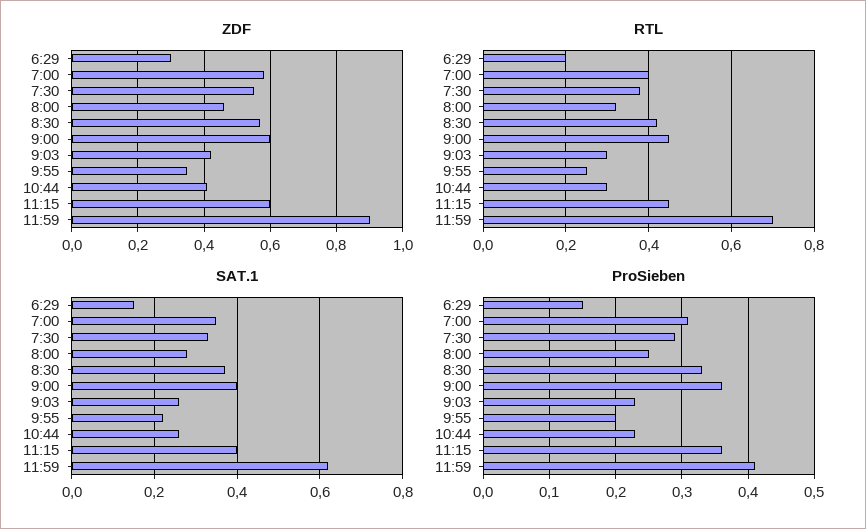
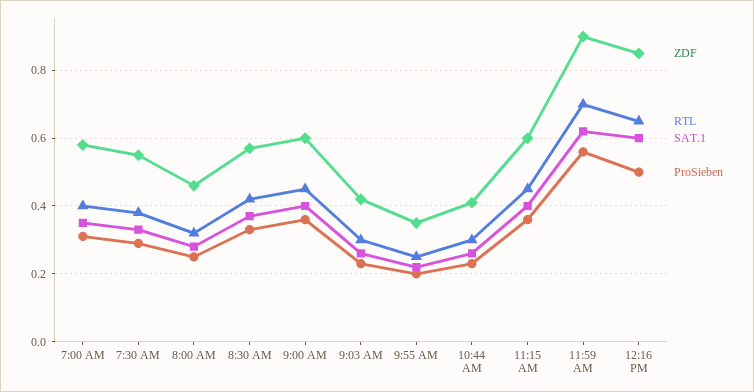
ZDF, 6:29: 0.3 -> none
RTL, 6:29: 0.2 -> none
SAT.1, 6:29: 0.15 -> none
ProSieben, 6:29: 0.15 -> none
ProSieben, 11:59: 0.41 -> 0.55
ZDF, 12:16 PM: none -> 0.85
RTL, 12:16 PM: none -> 0.65
SAT.1, 12:16 PM: none -> 0.6
ProSieben, 12:16 PM: none -> 0.5

